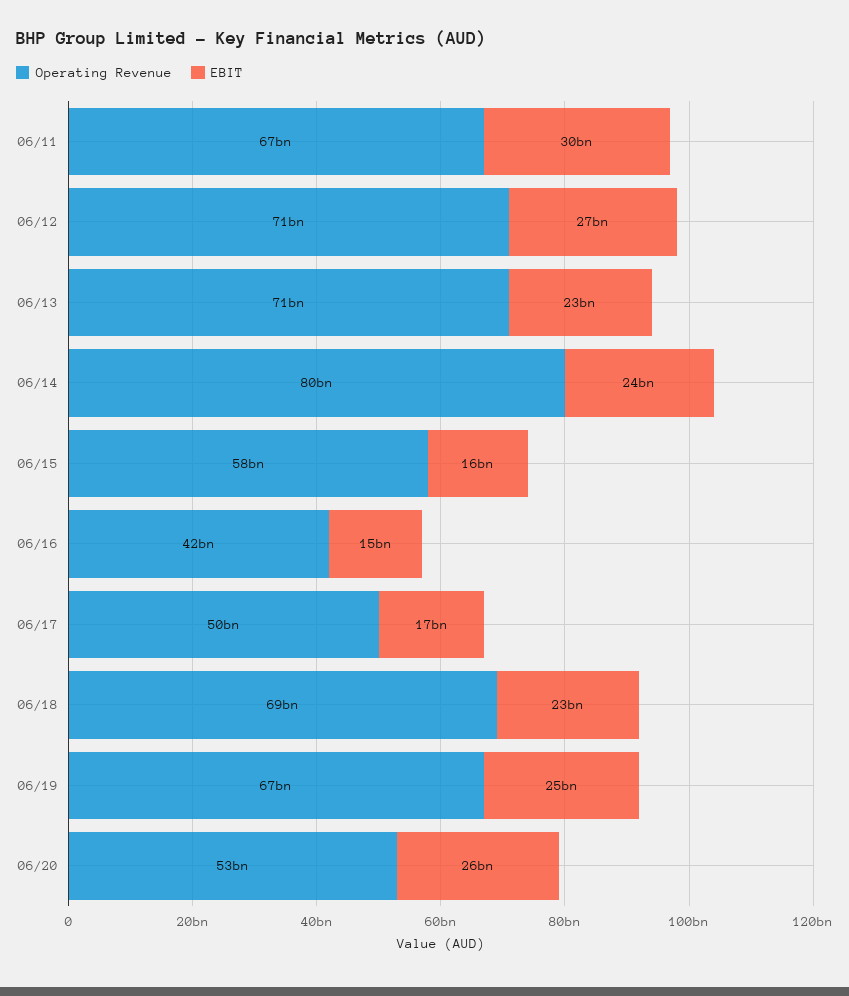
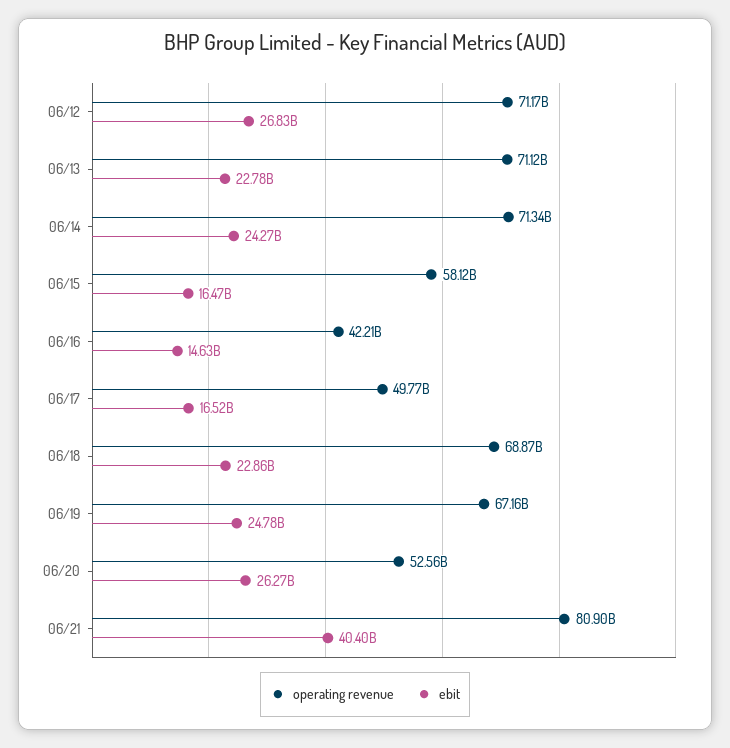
Operating Revenue, 06/11: 67000000000 -> none
EBIT, 06/11: 30000000000 -> none
Operating Revenue, 06/14: 80000000000 -> 71340000000
Operating Revenue, 06/21: none -> 80900000000
EBIT, 06/21: none -> 40400000000

